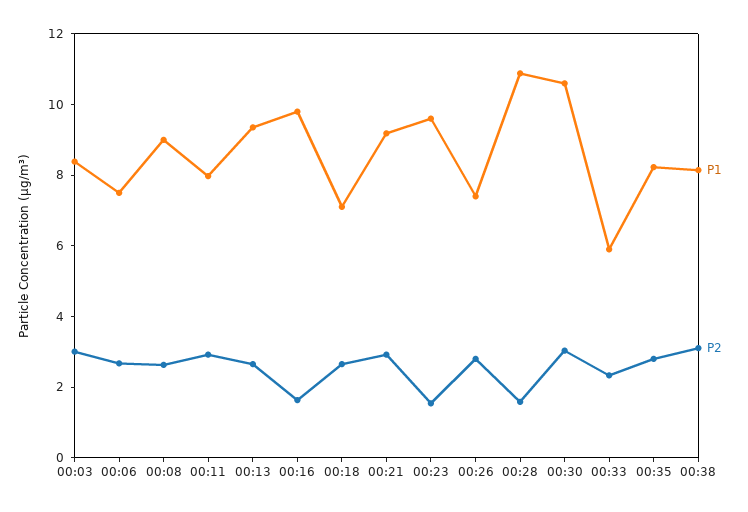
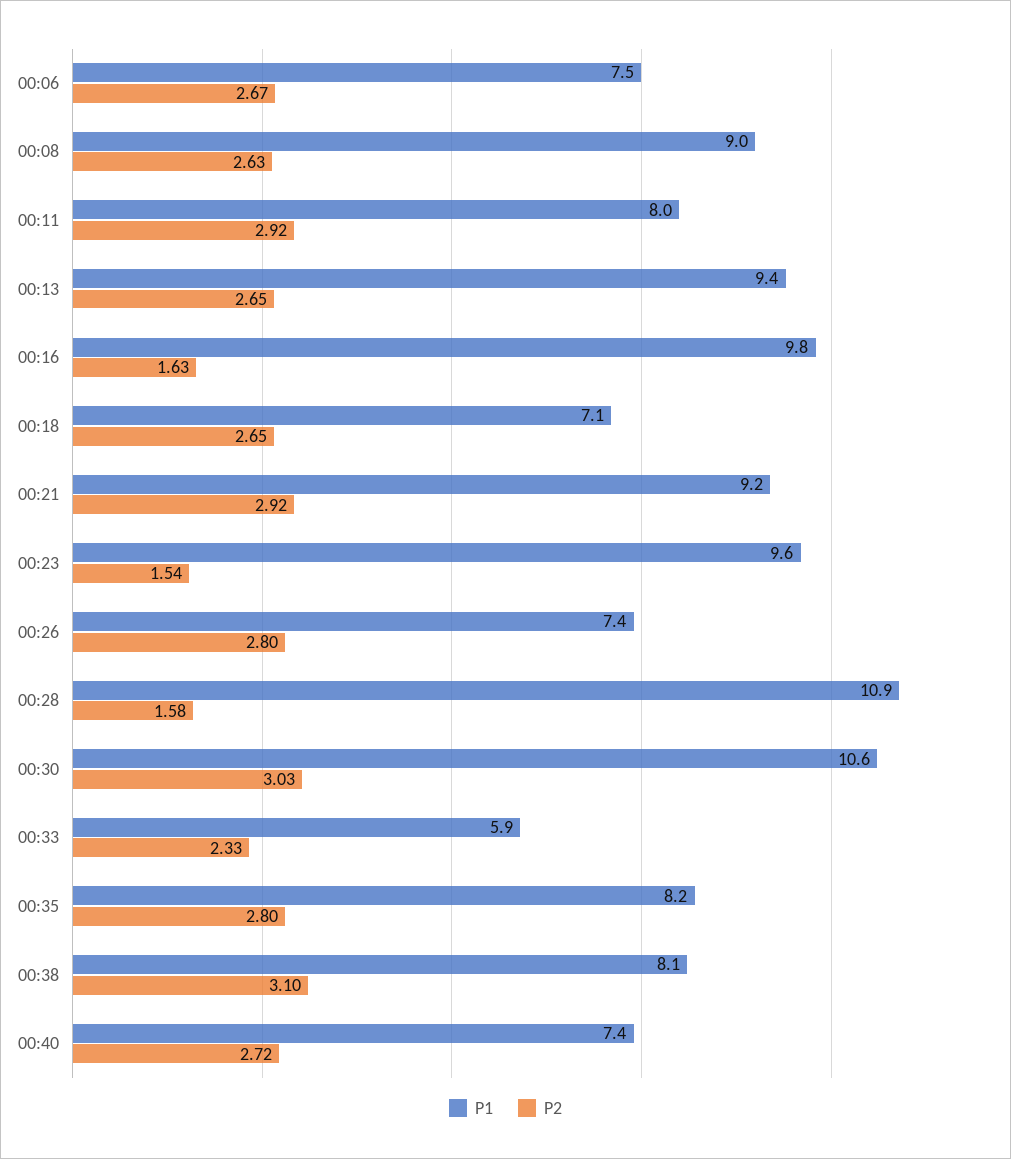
P1, 00:03: 8.5 -> none
P2, 00:03: 3 -> none
P1, 00:40: none -> 7.4
P2, 00:40: none -> 2.72

